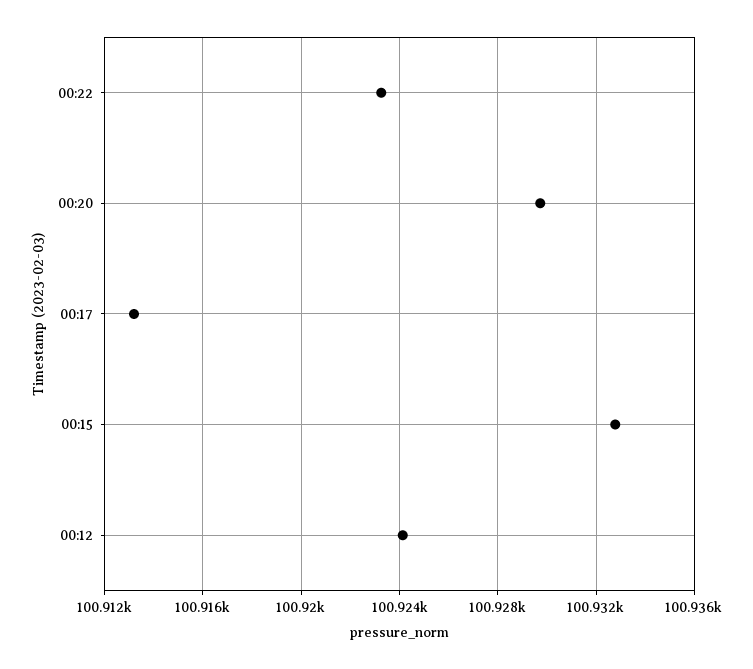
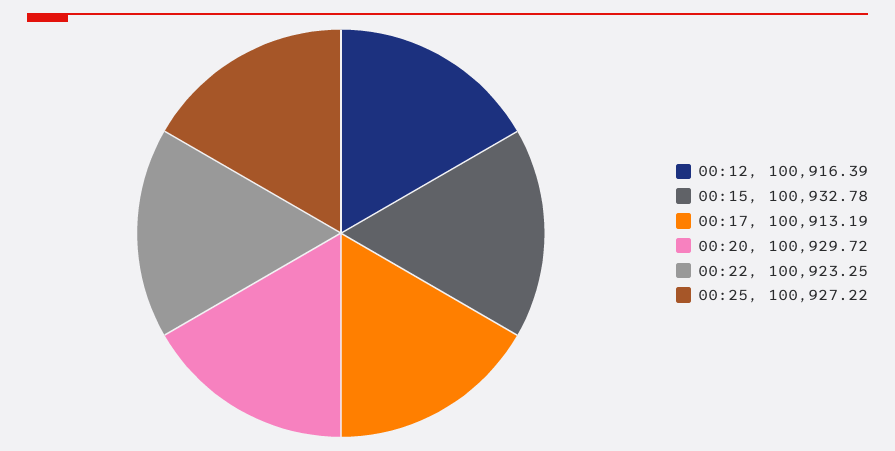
00:12: 100924 -> 100916.39
00:25: none -> 100927.22

